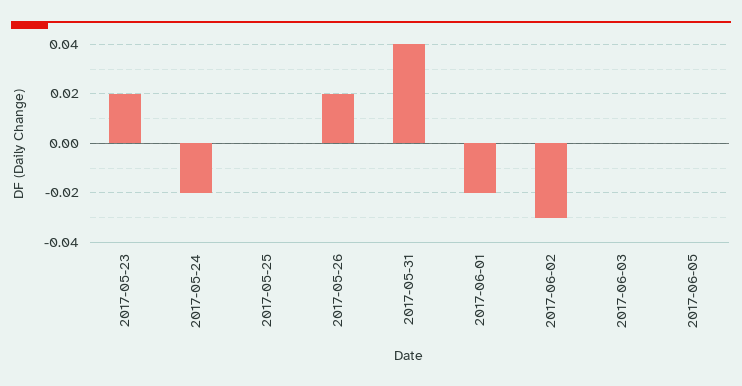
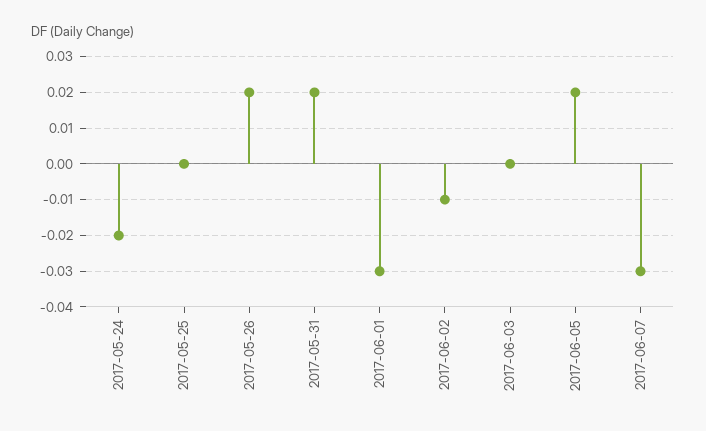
2017-05-23: 0.02 -> none
2017-05-31: 0.04 -> 0.02
2017-06-01: -0.02 -> -0.03
2017-06-02: -0.03 -> -0.01
2017-06-05: 0 -> 0.02
2017-06-07: none -> -0.03

